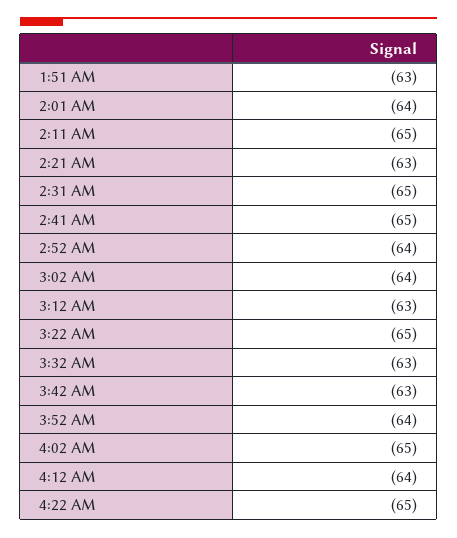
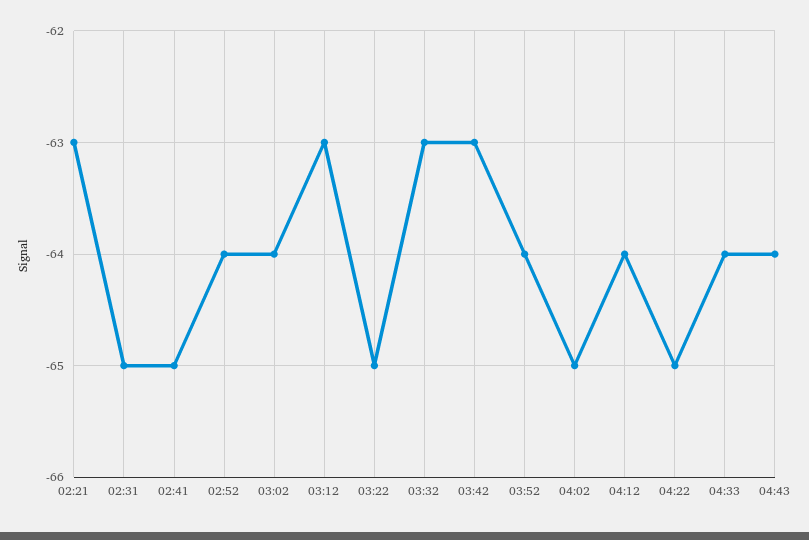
1:51 AM: -63 -> none
2:01 AM: -64 -> none
2:11 AM: -65 -> none
04:33: none -> -64
04:43: none -> -64

